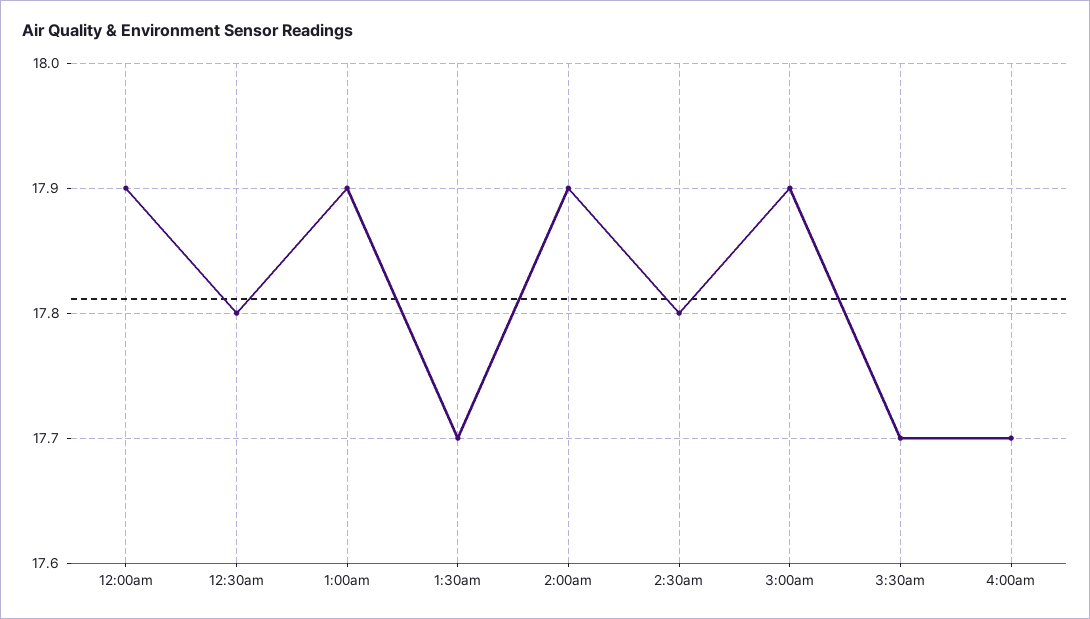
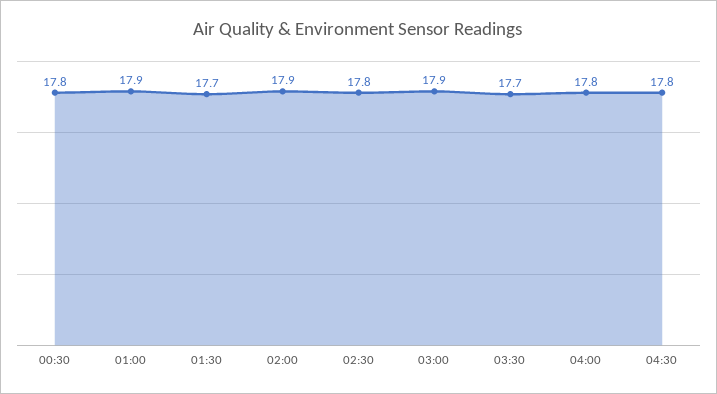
12:00am: 17.9 -> none
4:00am: 17.7 -> 17.8
04:30: none -> 17.8

